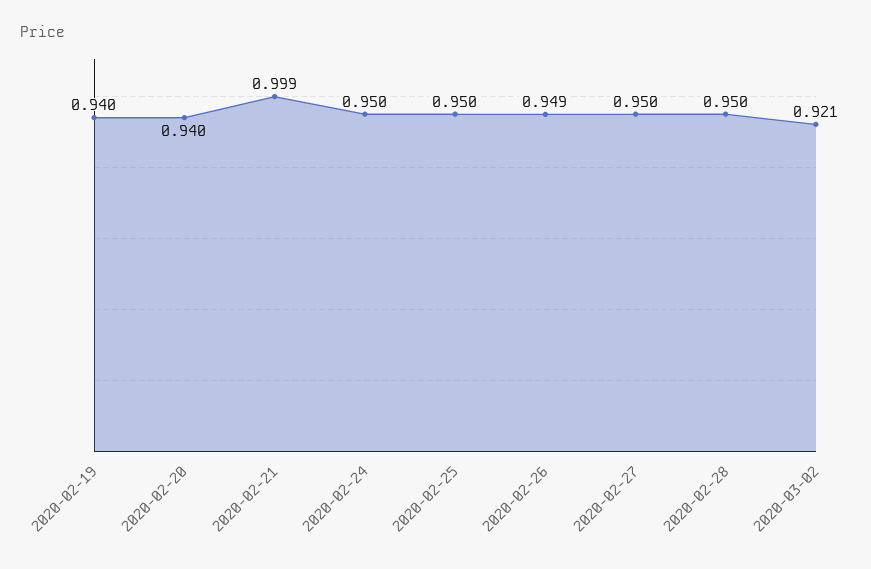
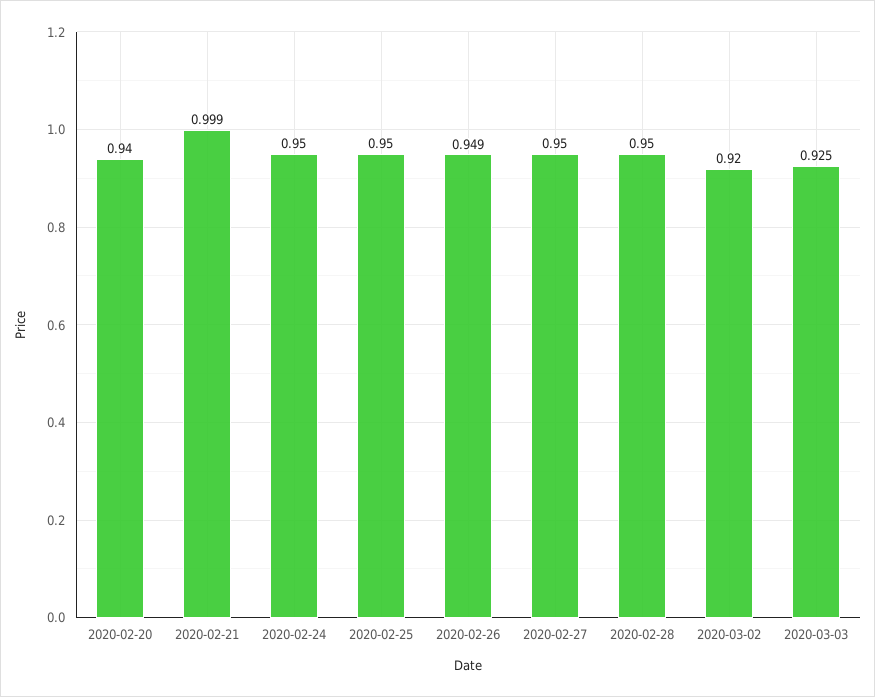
2020-02-19: 0.94 -> none
2020-03-02: 0.921 -> 0.92
2020-03-03: none -> 0.925

